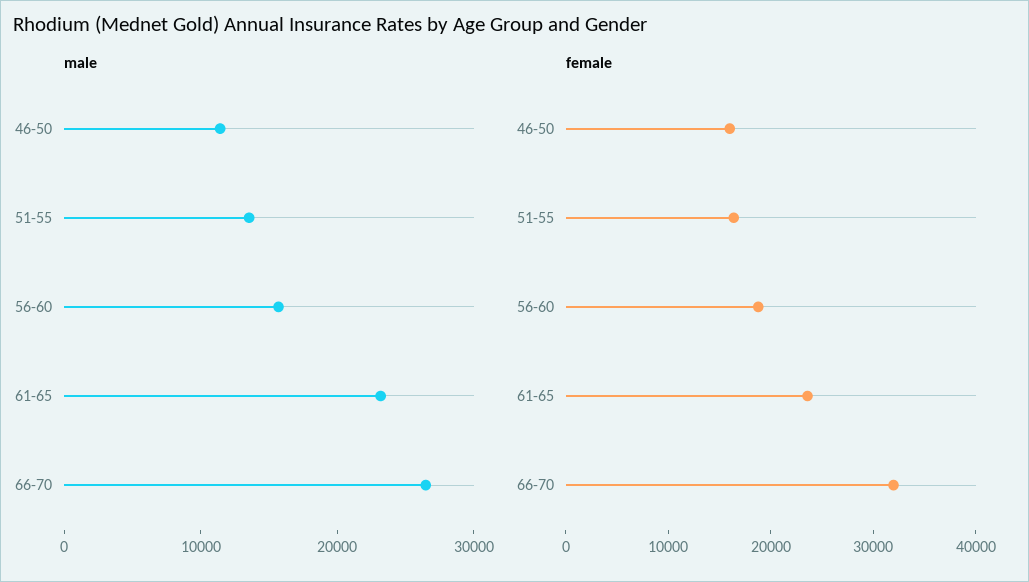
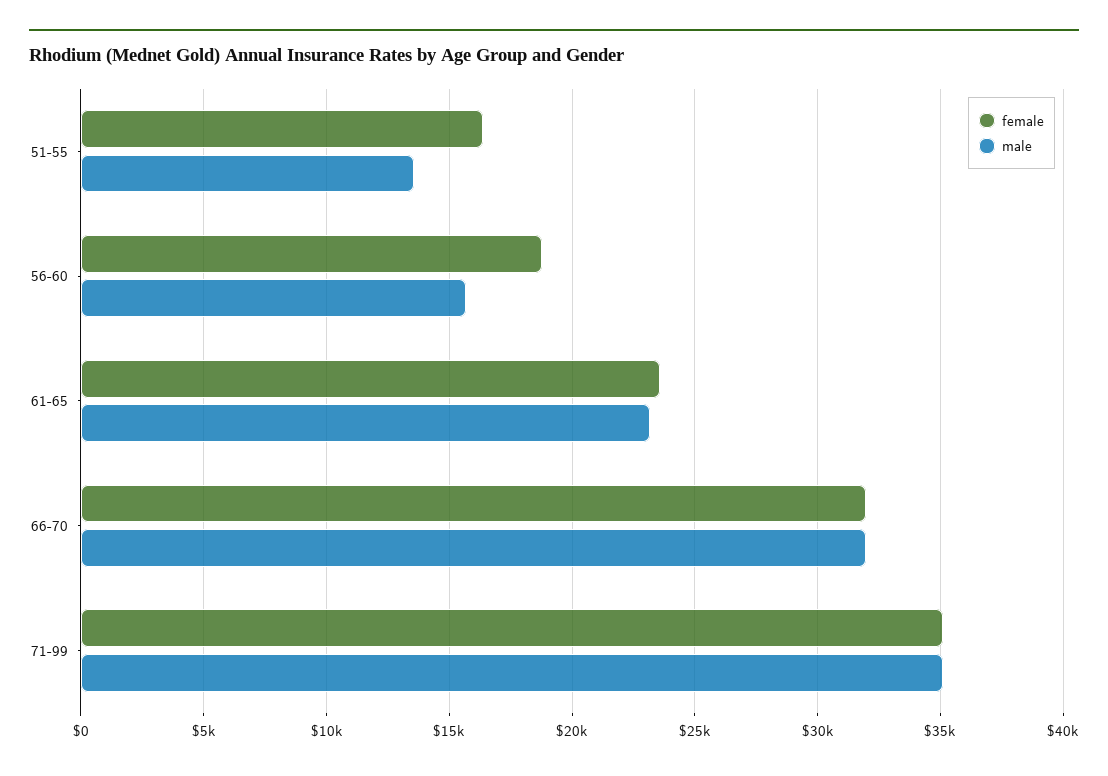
male, 46-50: 12000 -> none
male, 66-70: 26000 -> 32000
female, 46-50: 16000 -> none
female, 71-99: none -> 35000
male, 71-99: none -> 35000

